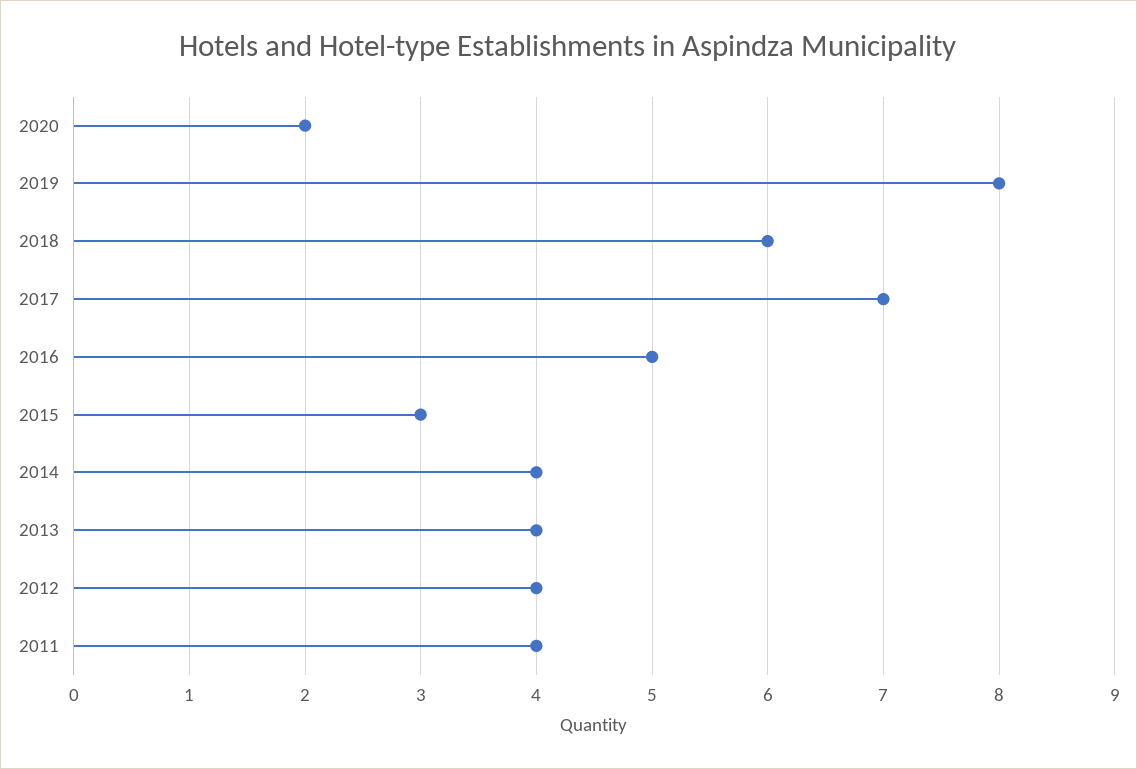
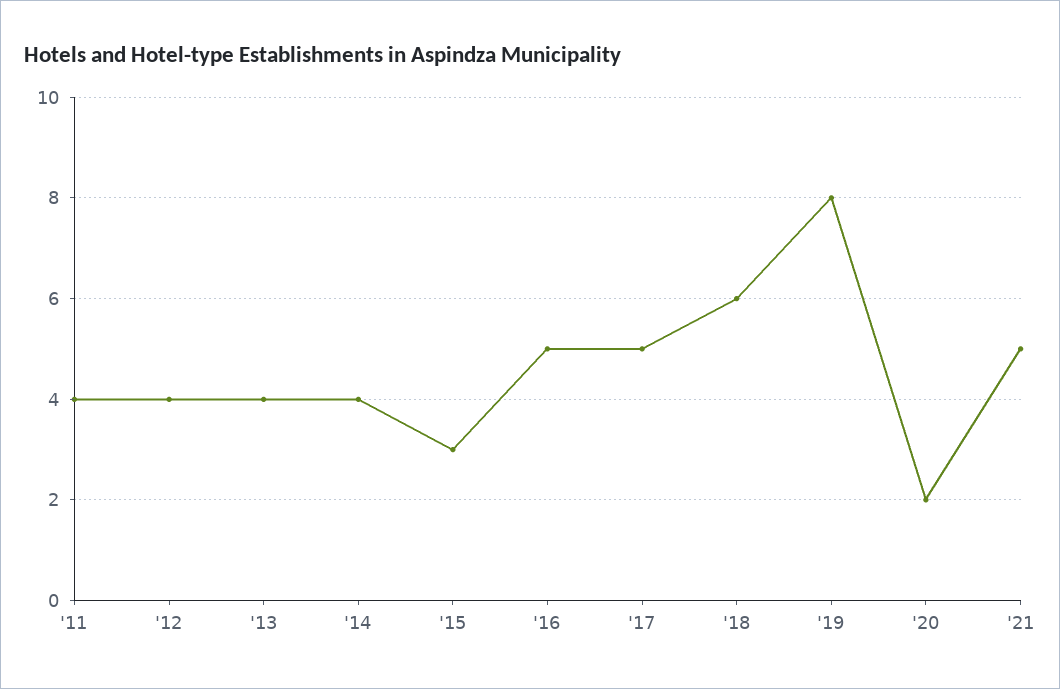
2017: 7 -> 5
'21: none -> 5

